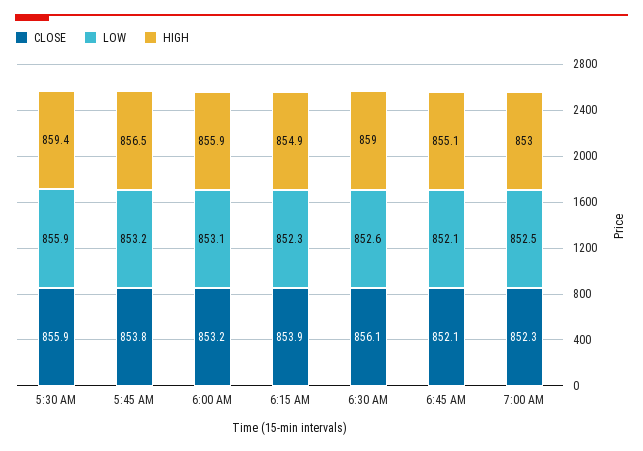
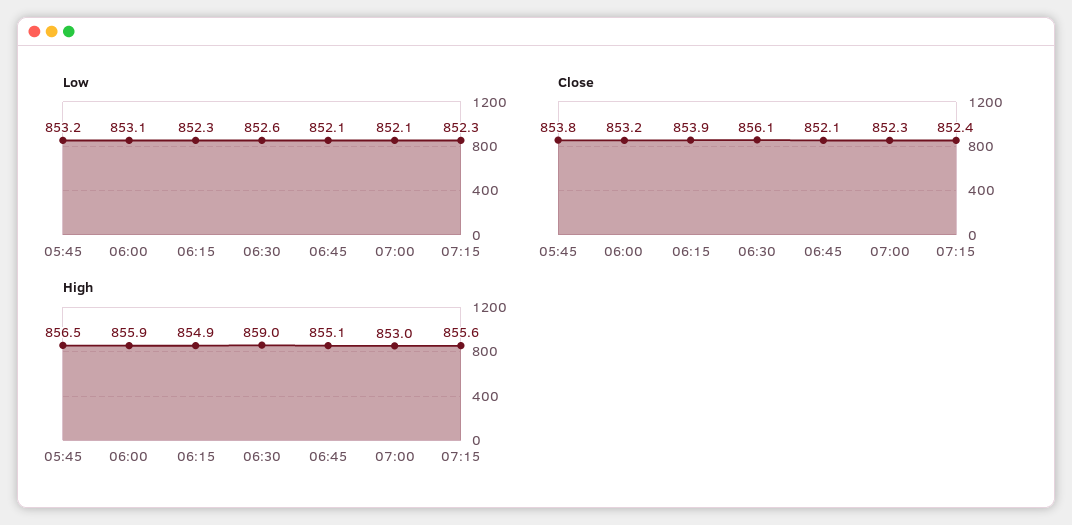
CLOSE, 5:30 AM: 855.9 -> none
LOW, 5:30 AM: 855.9 -> none
HIGH, 5:30 AM: 859.4 -> none
LOW, 7:00 AM: 852.5 -> 852.1
LOW, 07:15: none -> 852.3
CLOSE, 07:15: none -> 852.4
HIGH, 07:15: none -> 855.6

